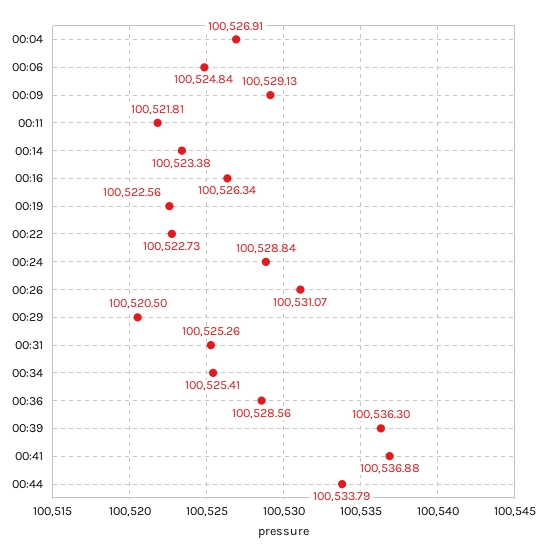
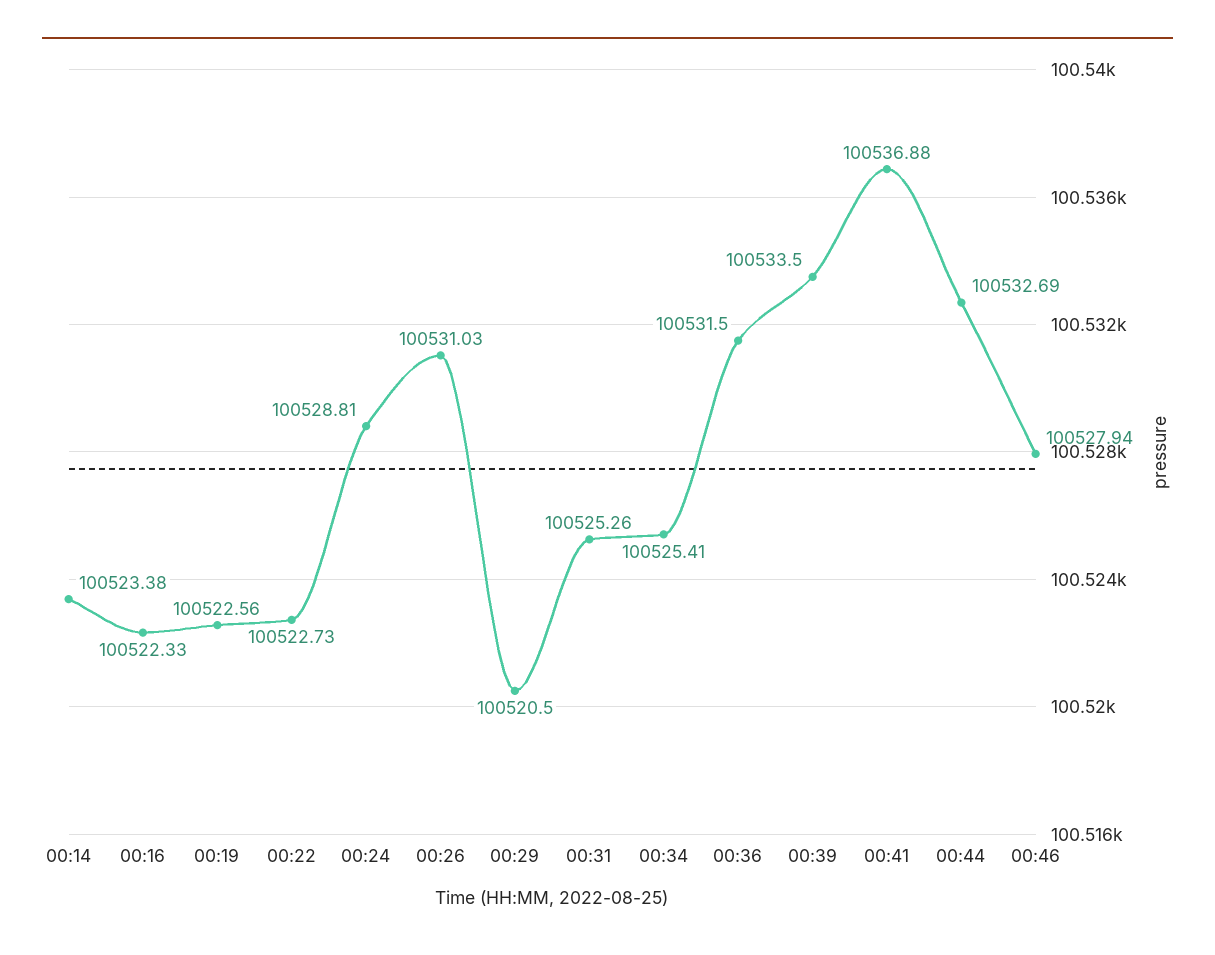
00:04: 100526.91 -> none
00:06: 100524.84 -> none
00:09: 100529.13 -> none
00:11: 100521.81 -> none
00:16: 100526.34 -> 100522.33
00:24: 100528.84 -> 100528.81
00:26: 100531.07 -> 100531.03
00:36: 100528.56 -> 100531.5
00:39: 100536.3 -> 100533.5
00:44: 100533.79 -> 100532.69
00:46: none -> 100527.94

